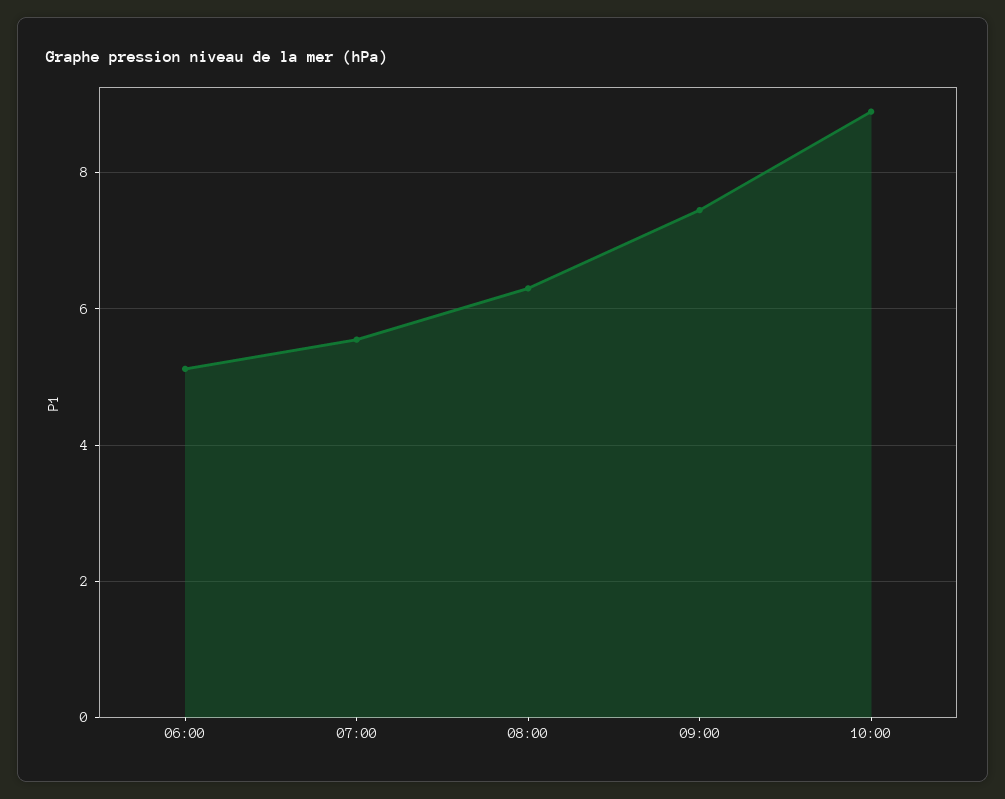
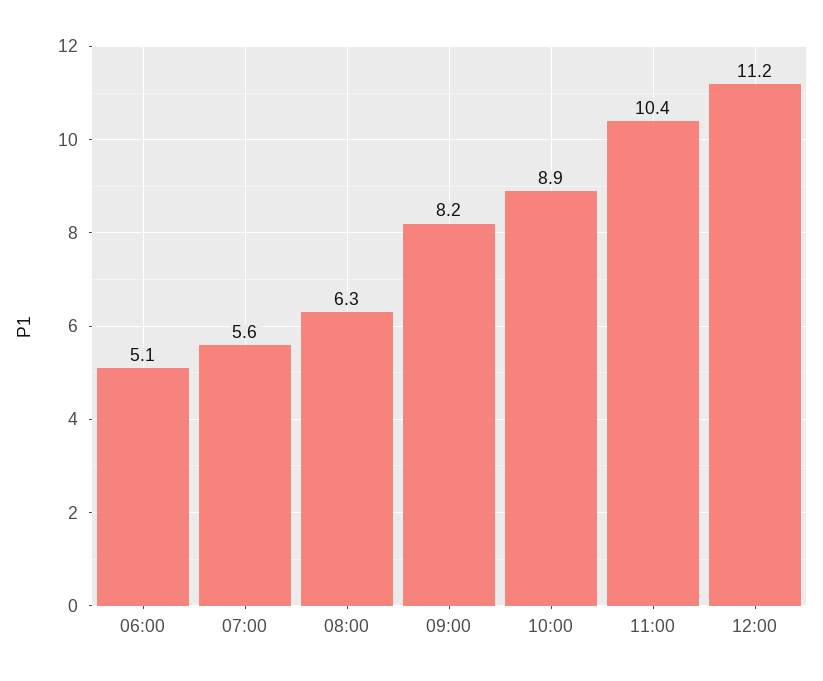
09:00: 7.4 -> 8.2
11:00: none -> 10.4
12:00: none -> 11.2

